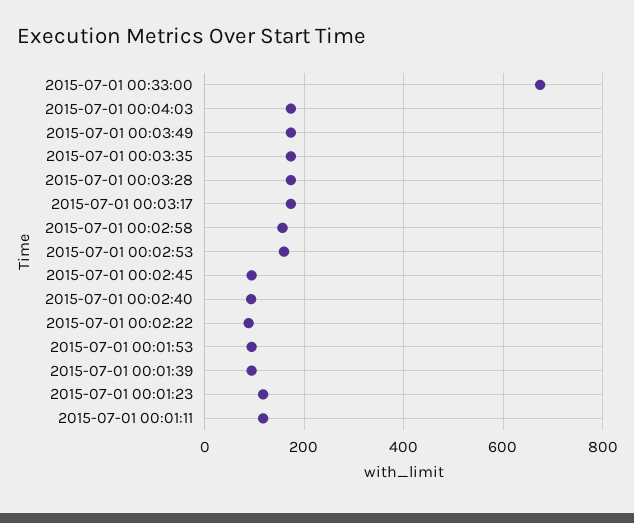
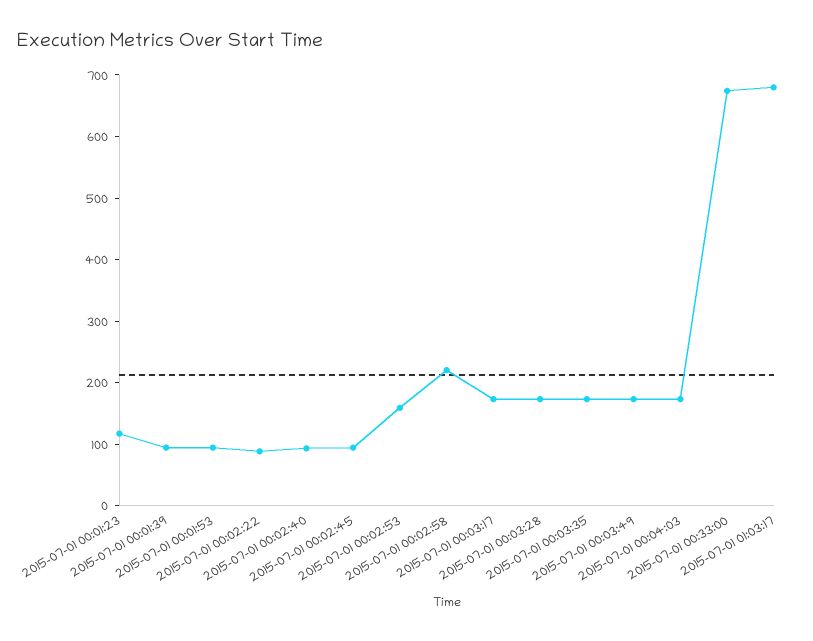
2015-07-01 00:02:58: 160 -> 220
2015-07-01 00:01:11: 120 -> none
2015-07-01 01:03:17: none -> 680

